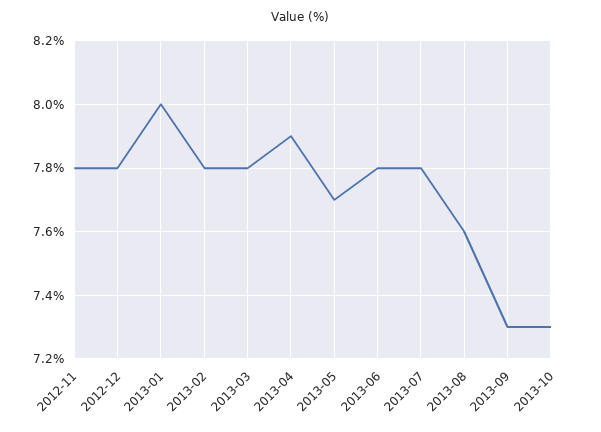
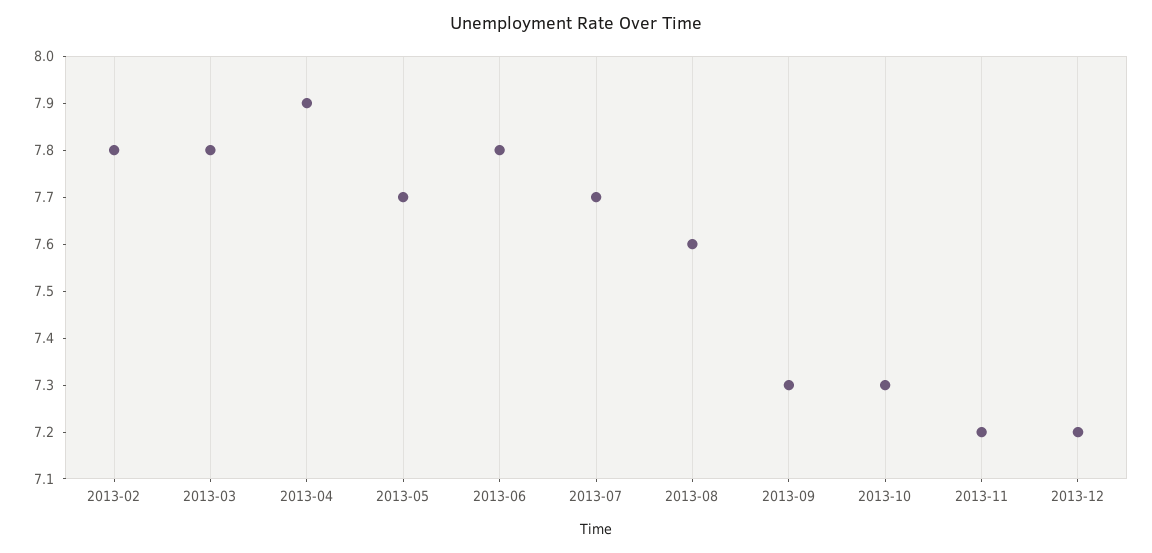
2012-11: 7.8 -> none
2012-12: 7.8 -> none
2013-01: 8 -> none
2013-07: 7.8 -> 7.7
2013-11: none -> 7.2
2013-12: none -> 7.2

